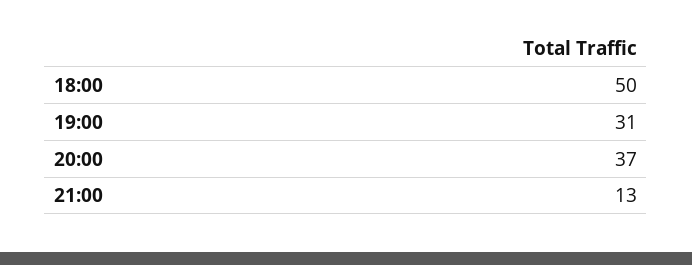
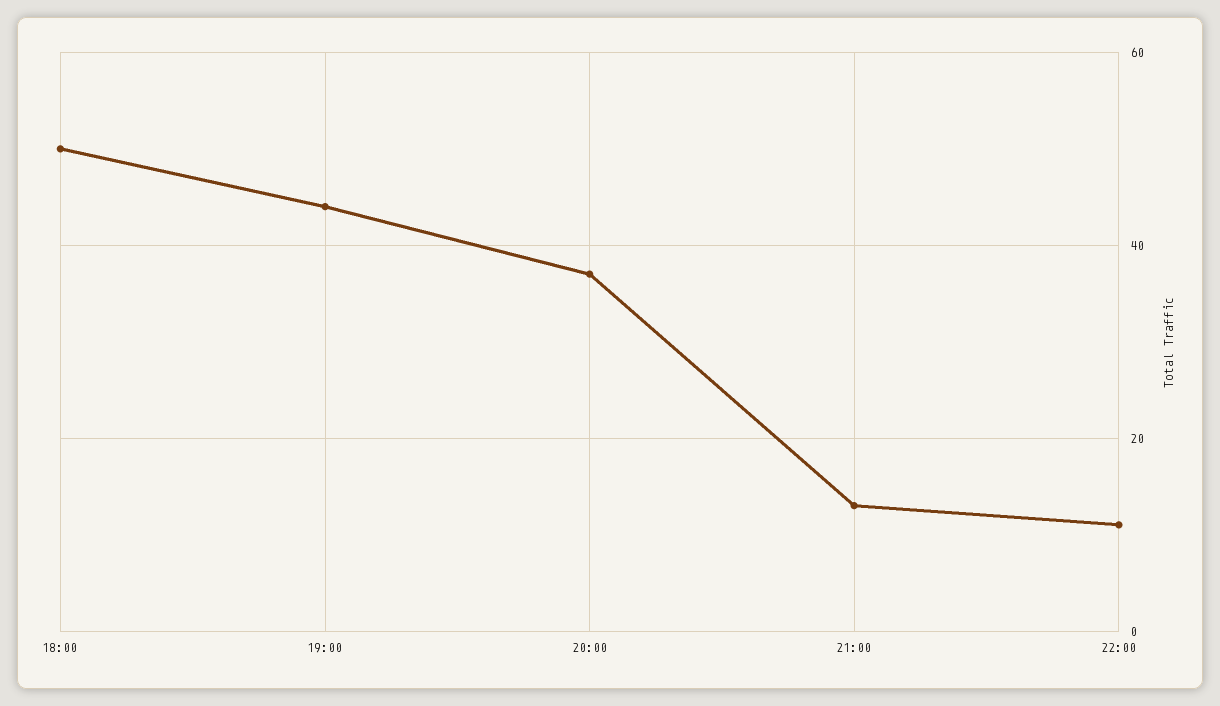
19:00: 31 -> 45
22:00: none -> 10

